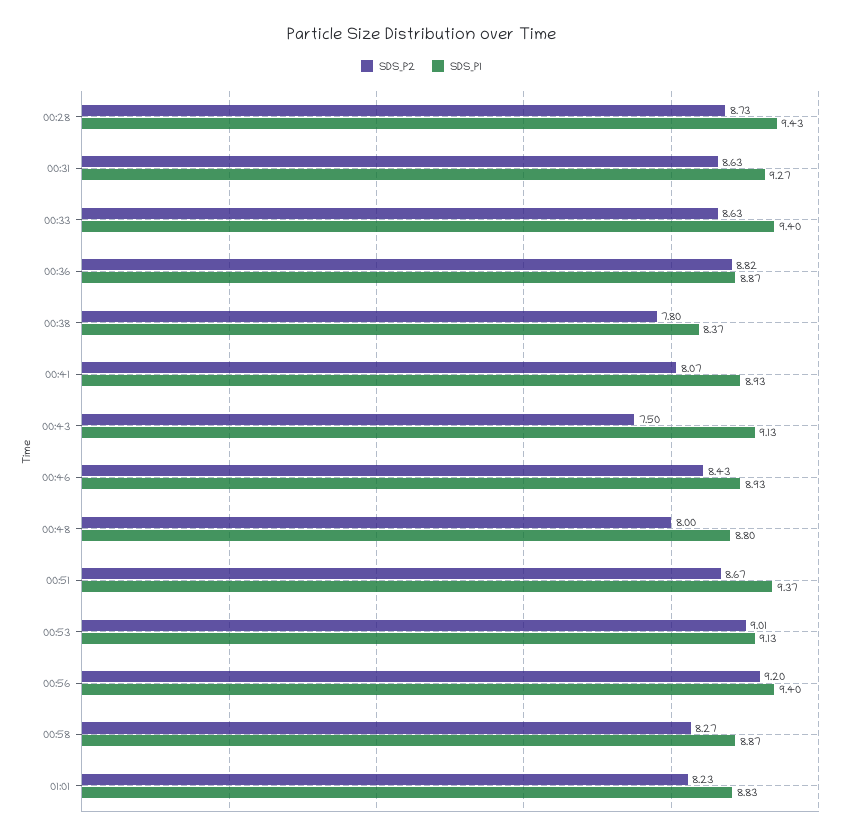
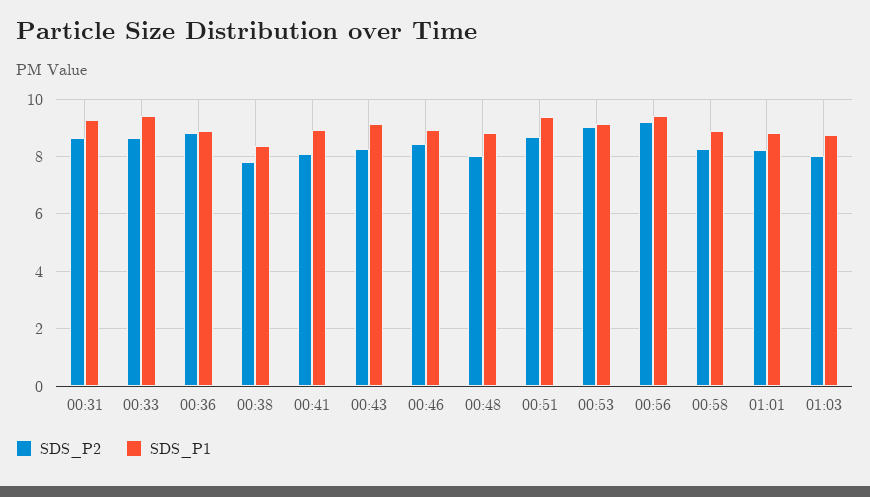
SDS_P2, 00:28: 8.73 -> none
SDS_P1, 00:28: 9.43 -> none
SDS_P2, 00:43: 7.5 -> 8.25
SDS_P2, 01:03: none -> 8
SDS_P1, 01:03: none -> 8.75

